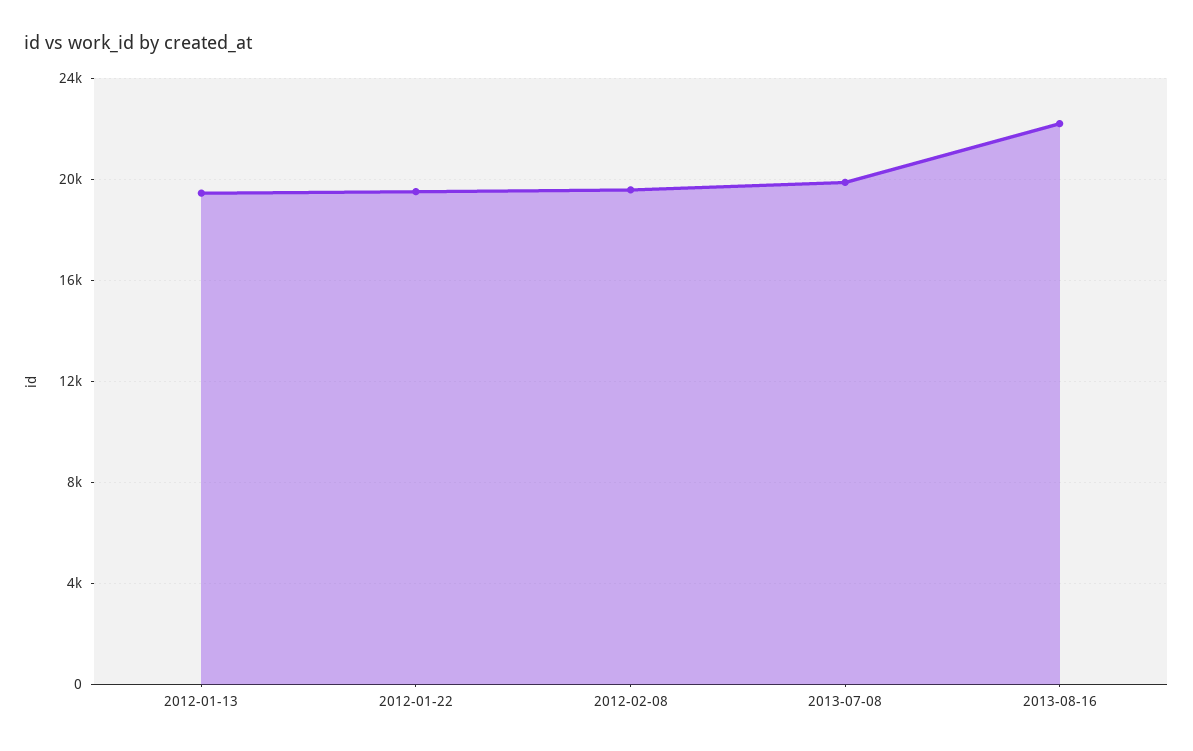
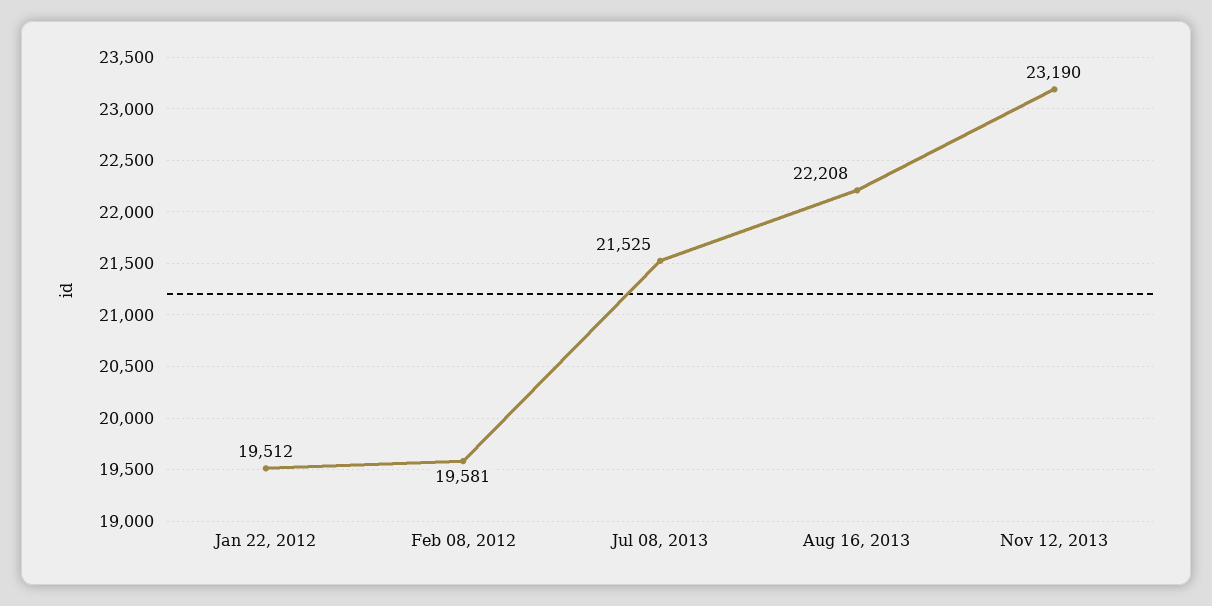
2012-01-13: 19500 -> none
2013-07-08: 20000 -> 21525
Nov 12, 2013: none -> 23190

